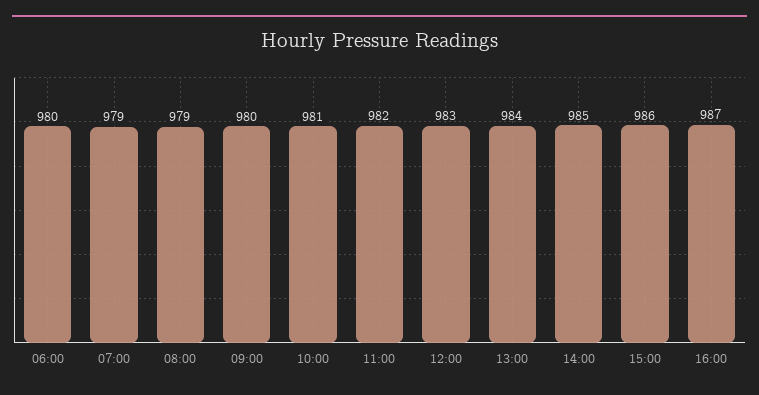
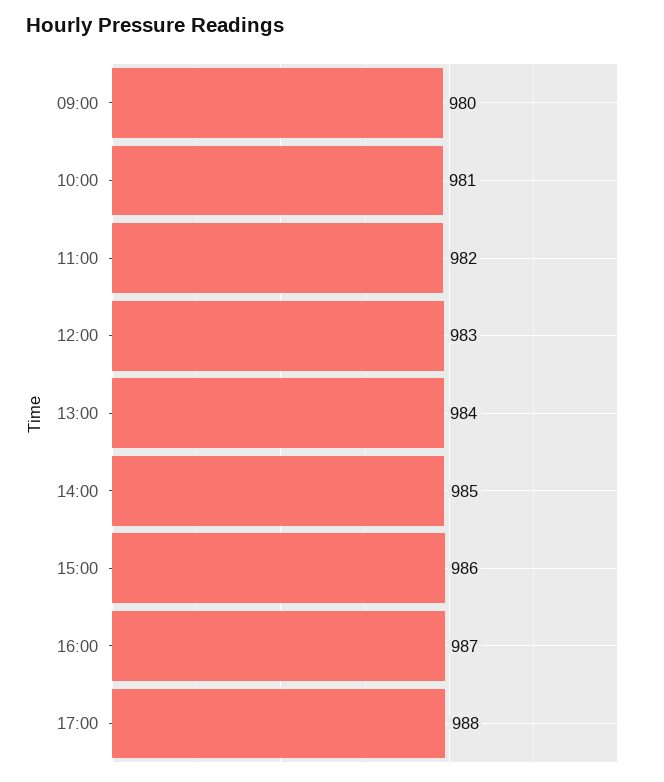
06:00: 980 -> none
07:00: 979 -> none
08:00: 979 -> none
17:00: none -> 988

